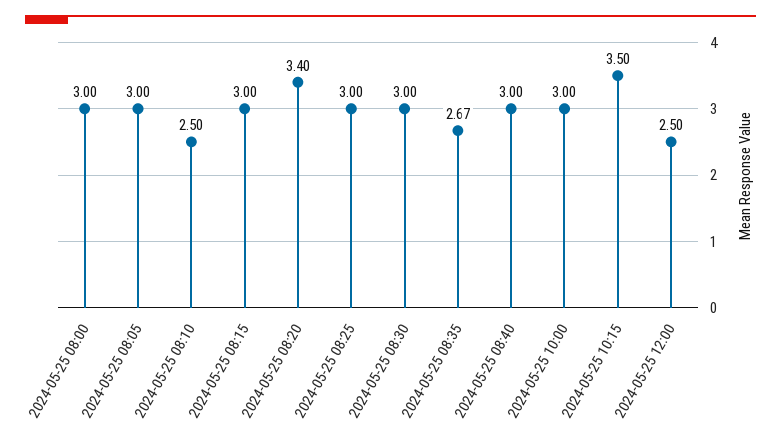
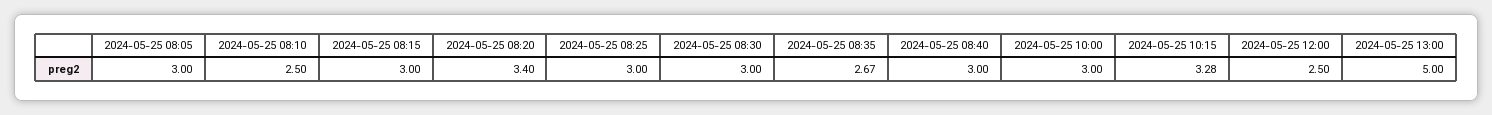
2024-05-25 08:00: 3 -> none
2024-05-25 10:15: 3.5 -> 3.28
2024-05-25 13:00: none -> 5

